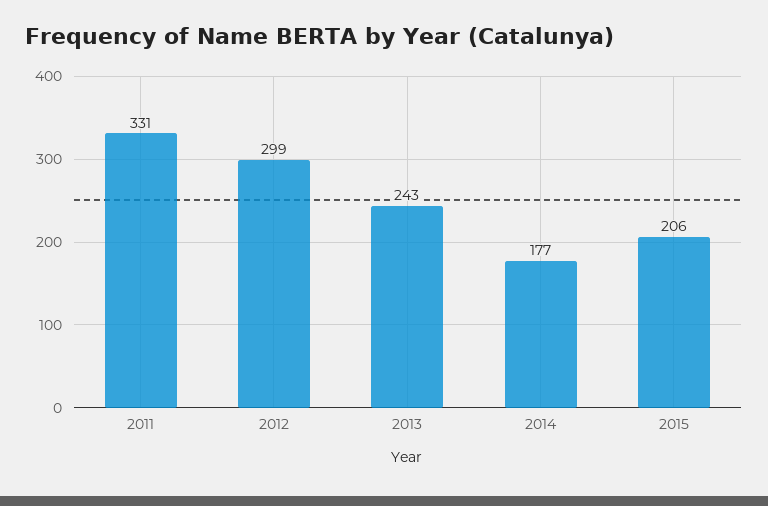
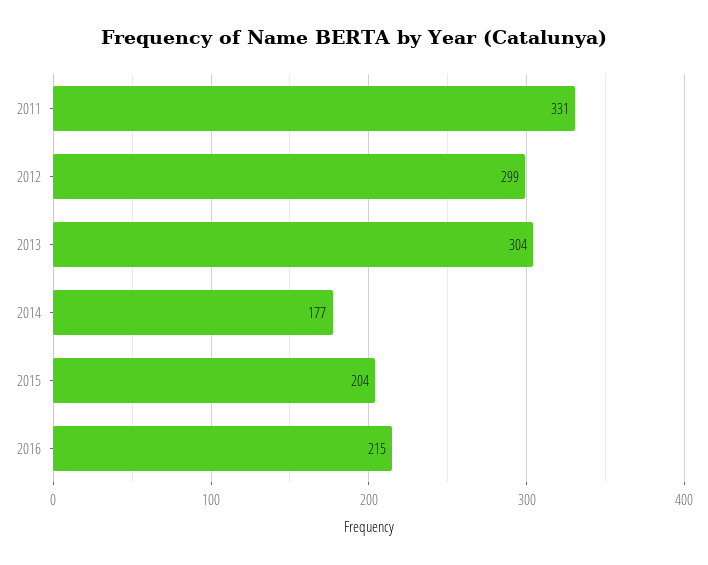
2013: 243 -> 304
2015: 206 -> 204
2016: none -> 215

